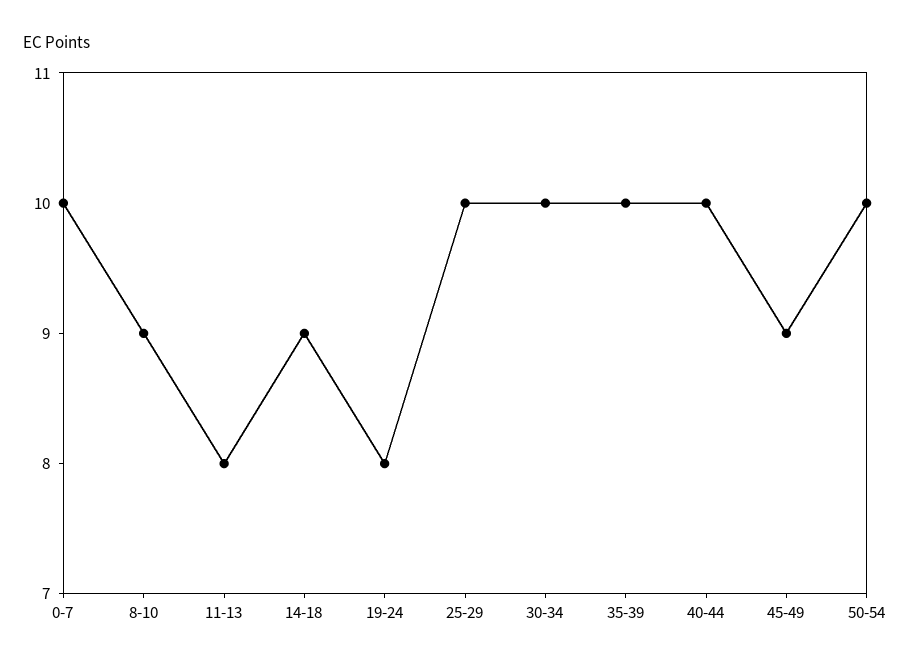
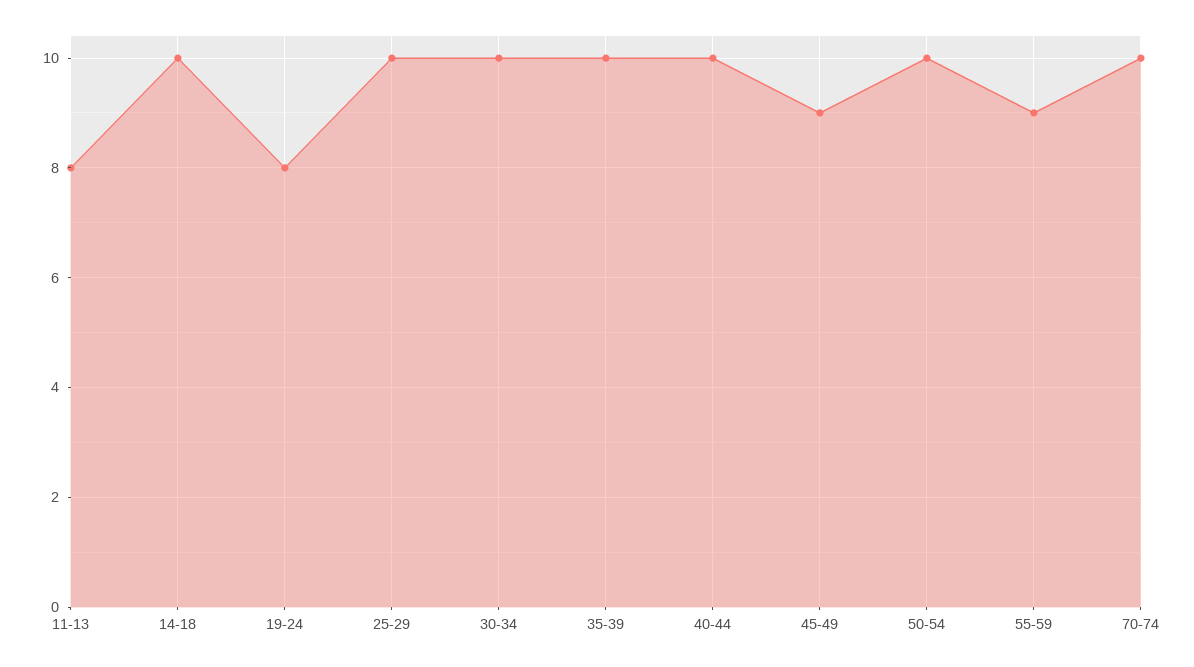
0-7: 10 -> none
8-10: 9 -> none
14-18: 9 -> 10
55-59: none -> 9
70-74: none -> 10

